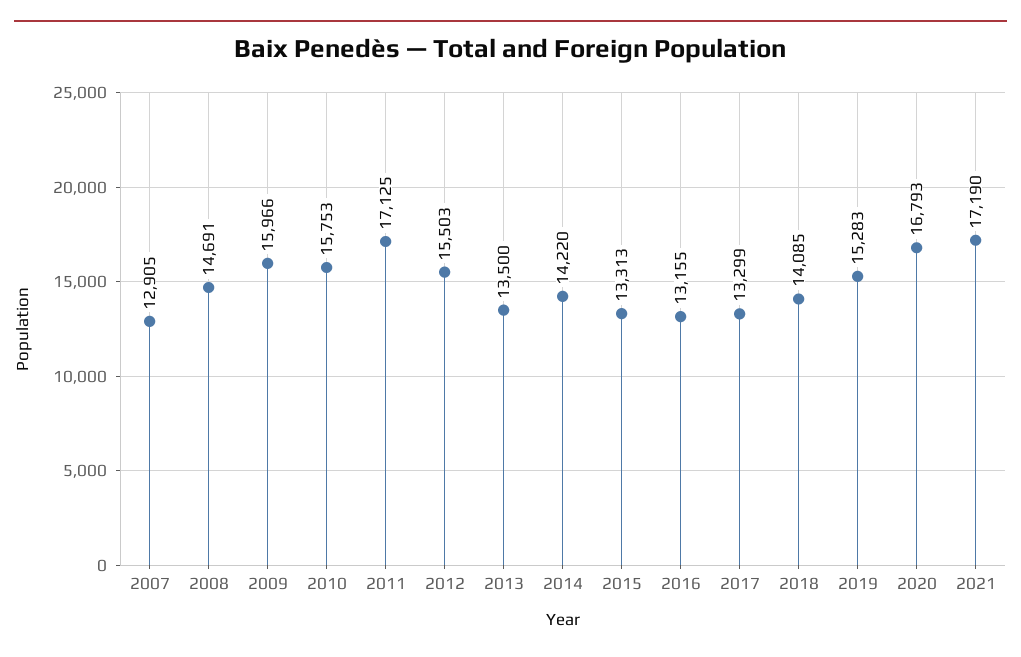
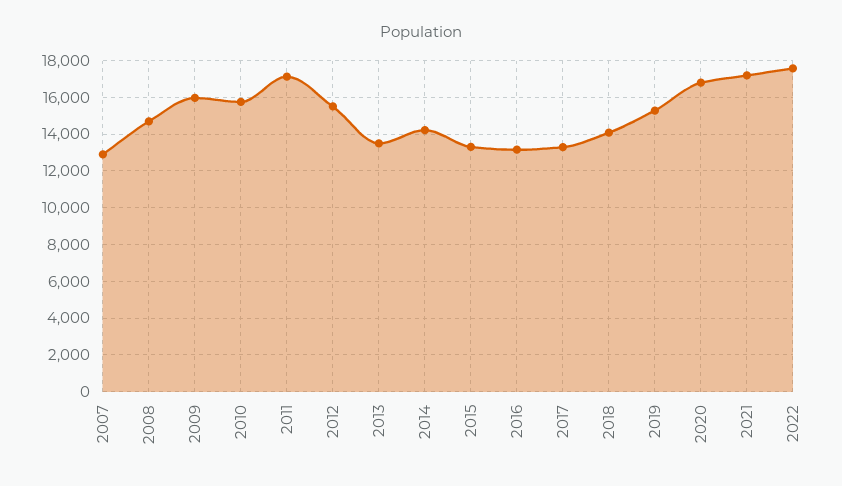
2022: none -> 17500

